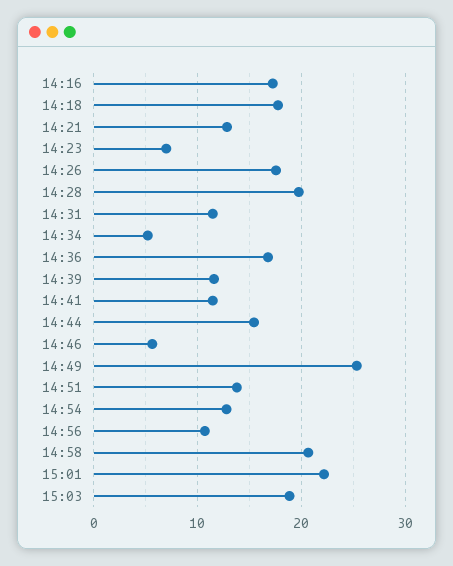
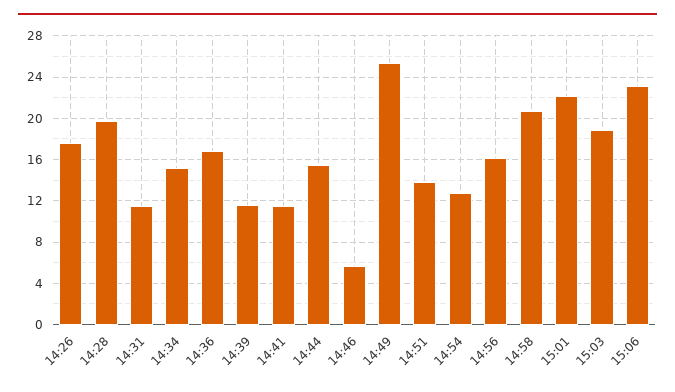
14:16: 17 -> none
14:18: 18 -> none
14:21: 13 -> none
14:23: 7 -> none
14:34: 5 -> 15
14:56: 11 -> 16
15:06: none -> 23

